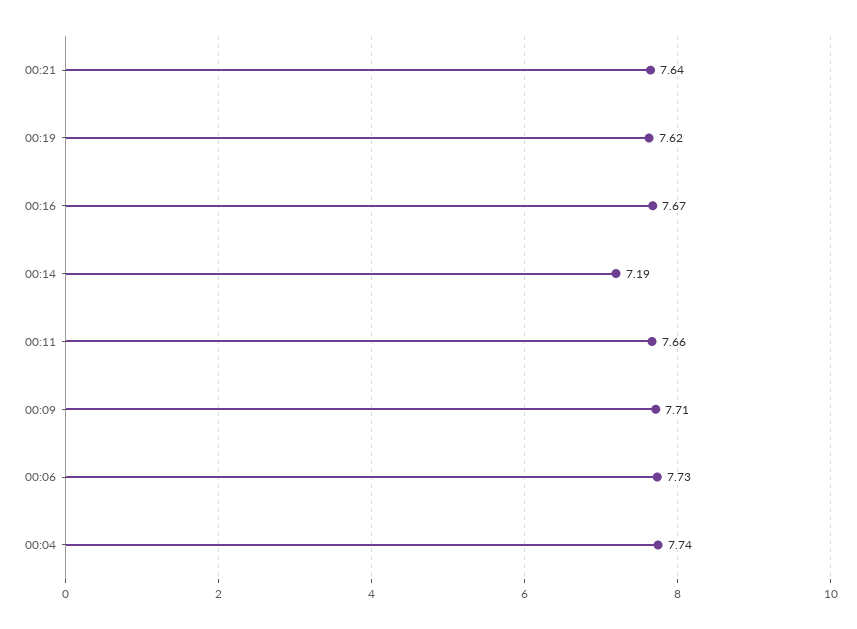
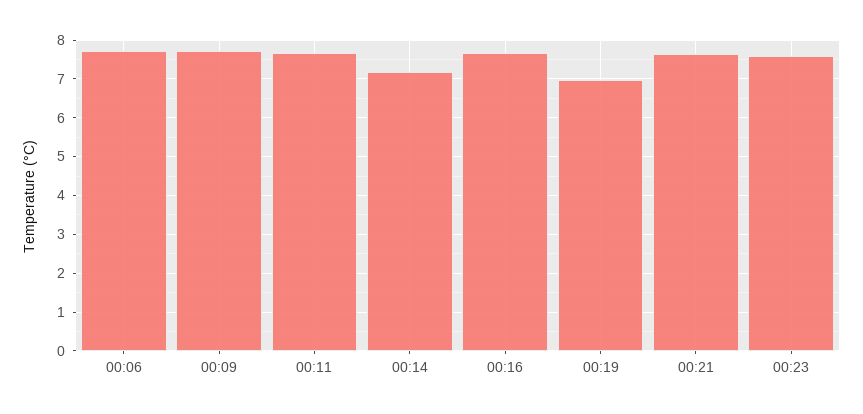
00:19: 7.62 -> 7
00:04: 7.74 -> none
00:23: none -> 7.6

